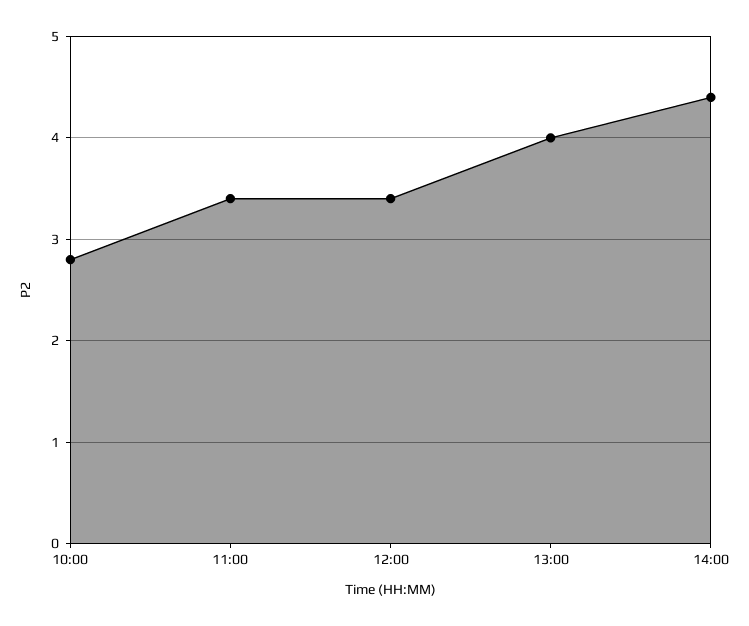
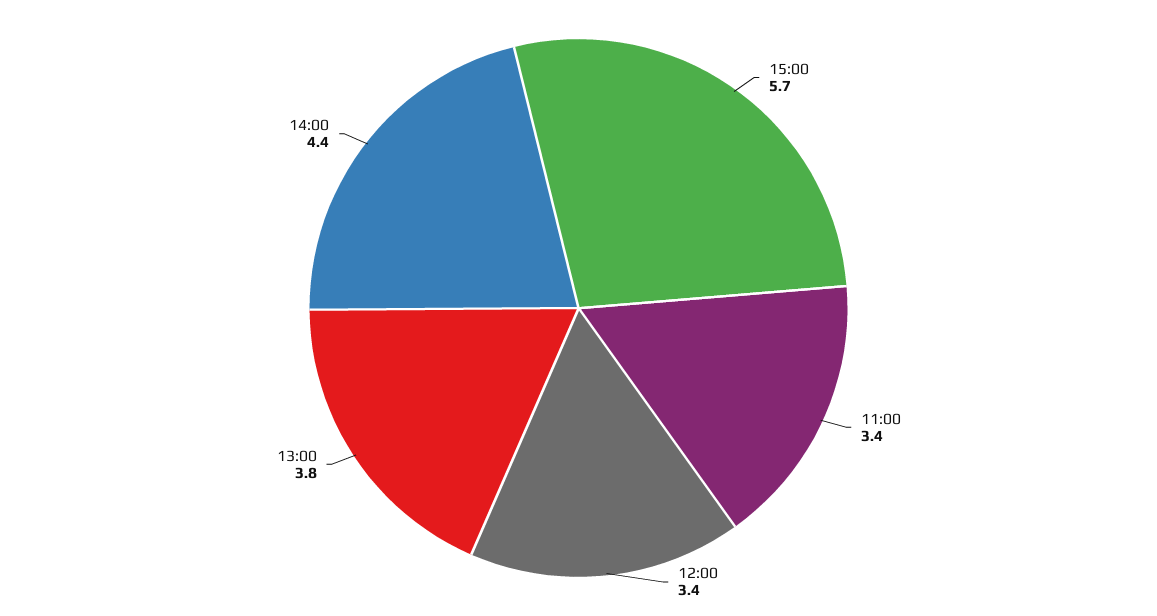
10:00: 2.8 -> none
13:00: 4 -> 3.8
15:00: none -> 5.7

